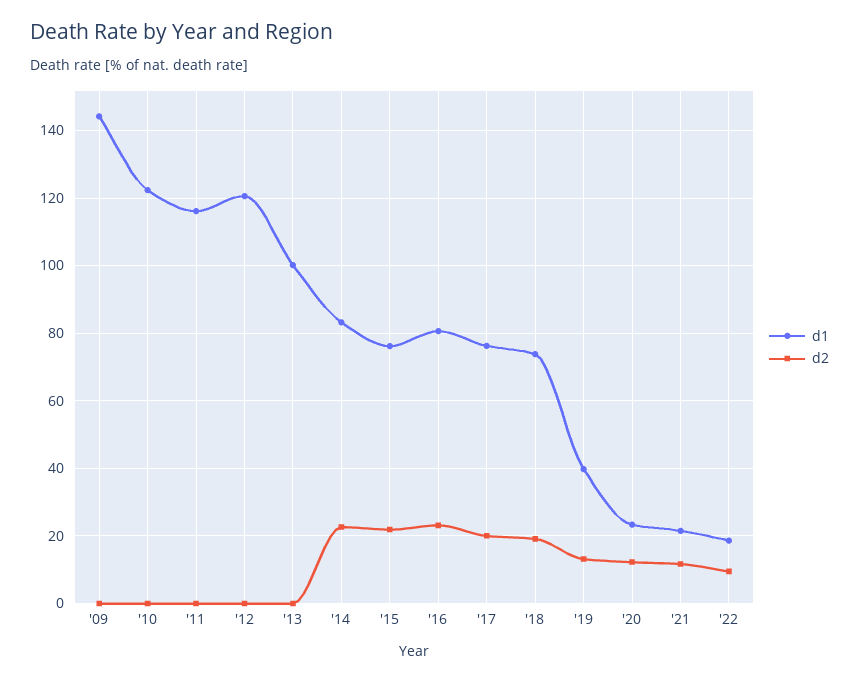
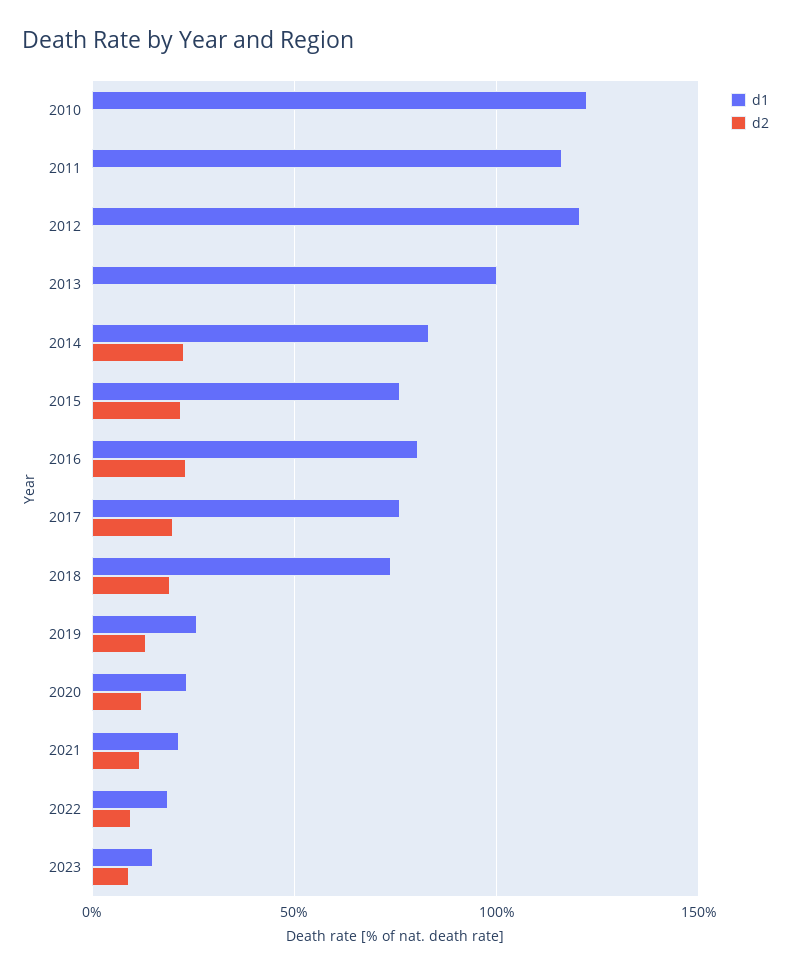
d1, '09: 144 -> none
d2, '09: 0 -> none
d1, '19: 40 -> 25
d1, 2023: none -> 15
d2, 2023: none -> 10

